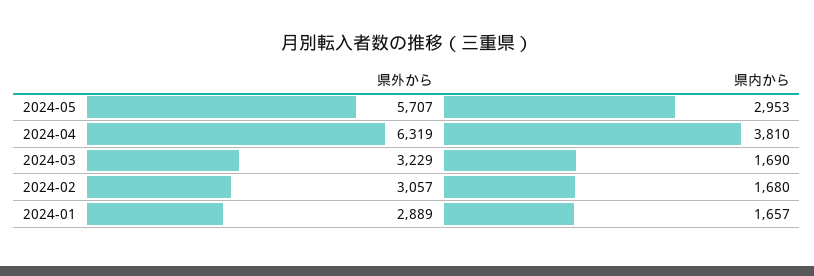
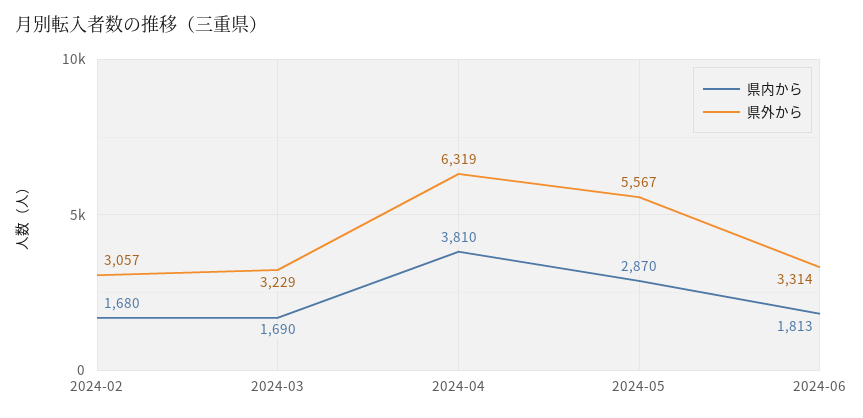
県外から, 2024-05: 5707 -> 5567
県内から, 2024-05: 2953 -> 2870
県外から, 2024-01: 2889 -> none
県内から, 2024-01: 1657 -> none
県内から, 2024-06: none -> 1813
県外から, 2024-06: none -> 3314

